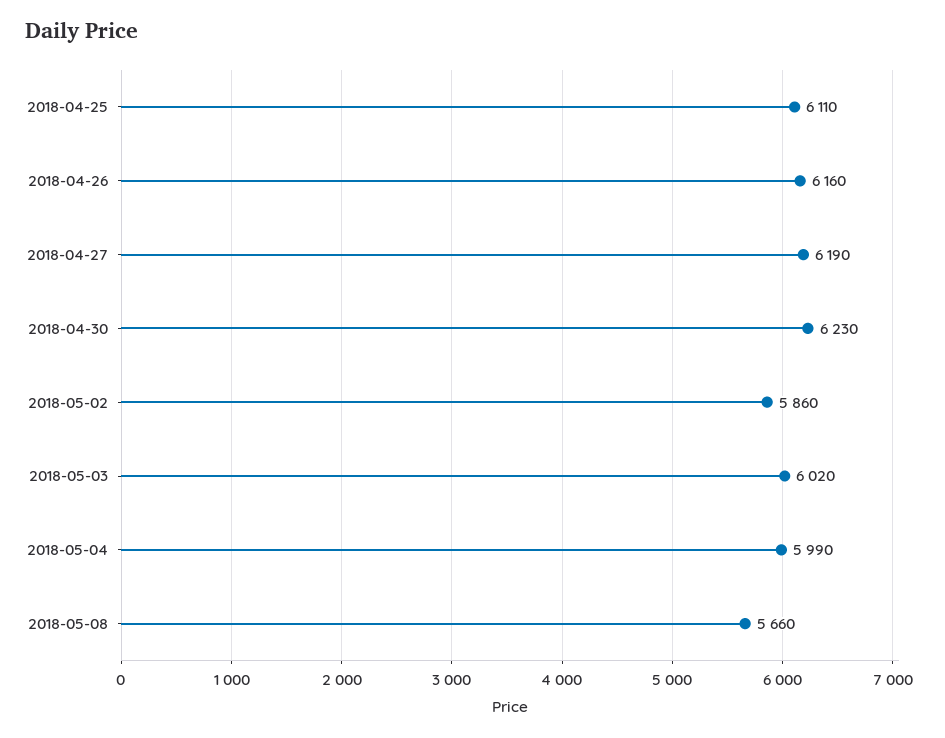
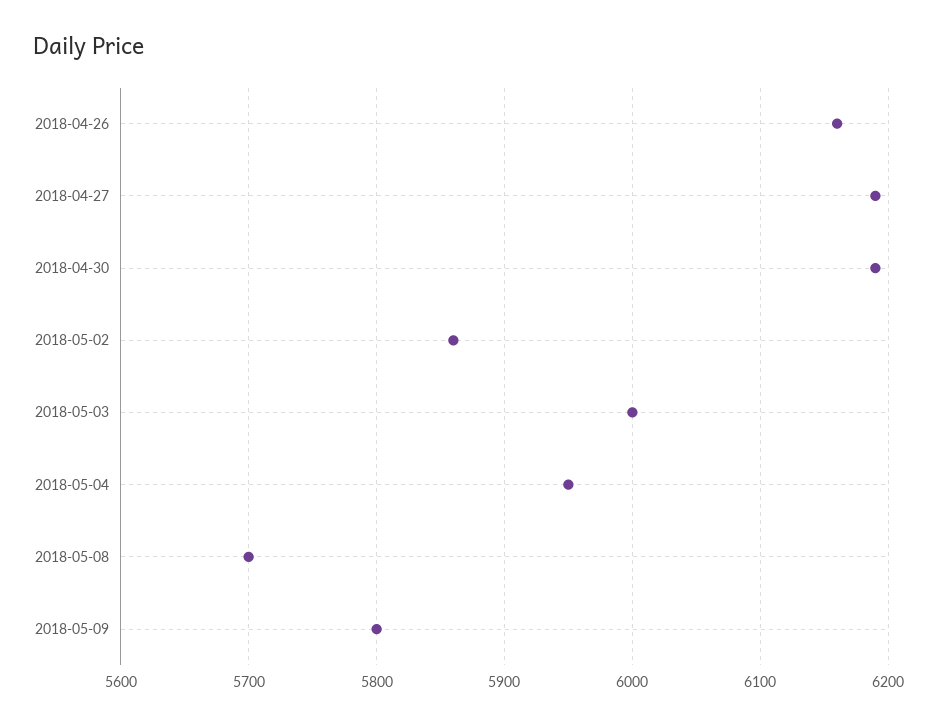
2018-04-25: 6110 -> none
2018-04-30: 6230 -> 6190
2018-05-03: 6020 -> 6000
2018-05-04: 5990 -> 5950
2018-05-08: 5660 -> 5700
2018-05-09: none -> 5800

